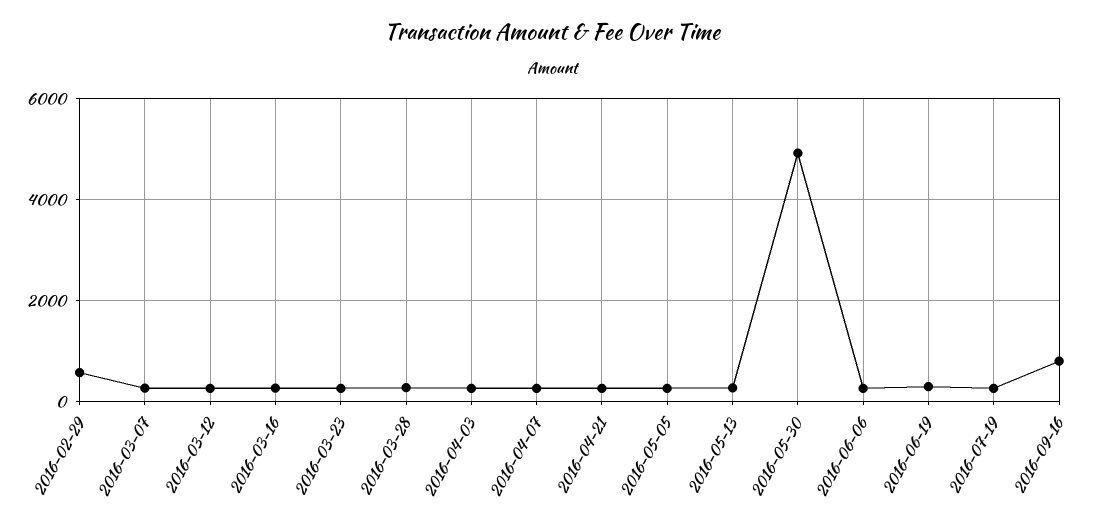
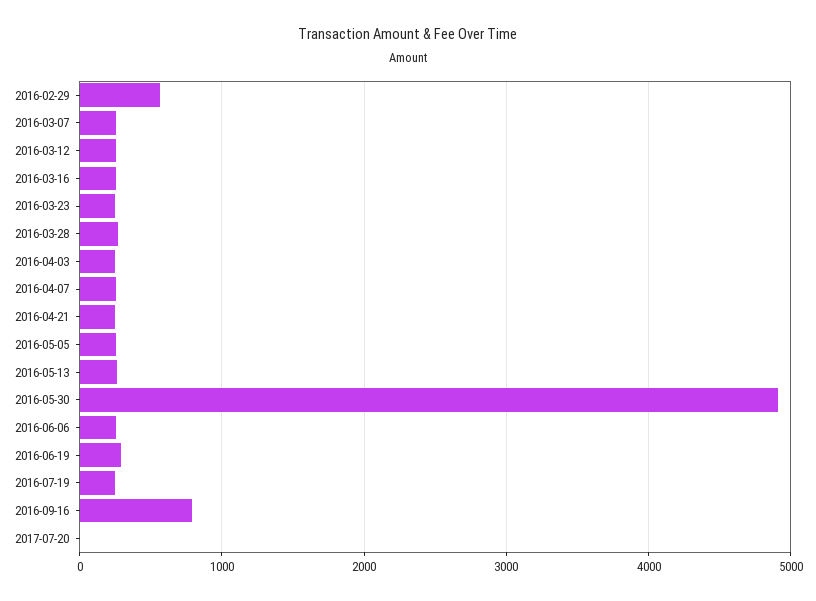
2017-07-20: none -> 0

